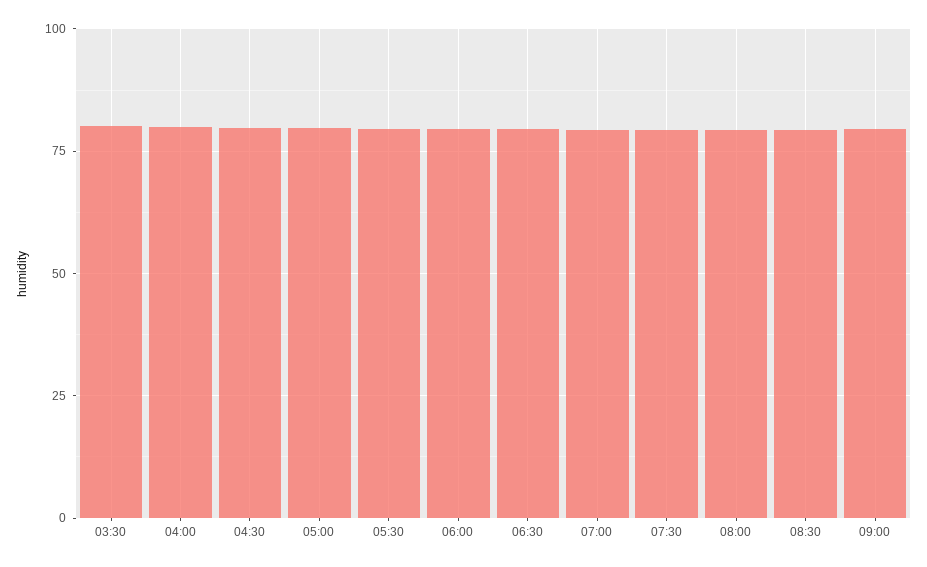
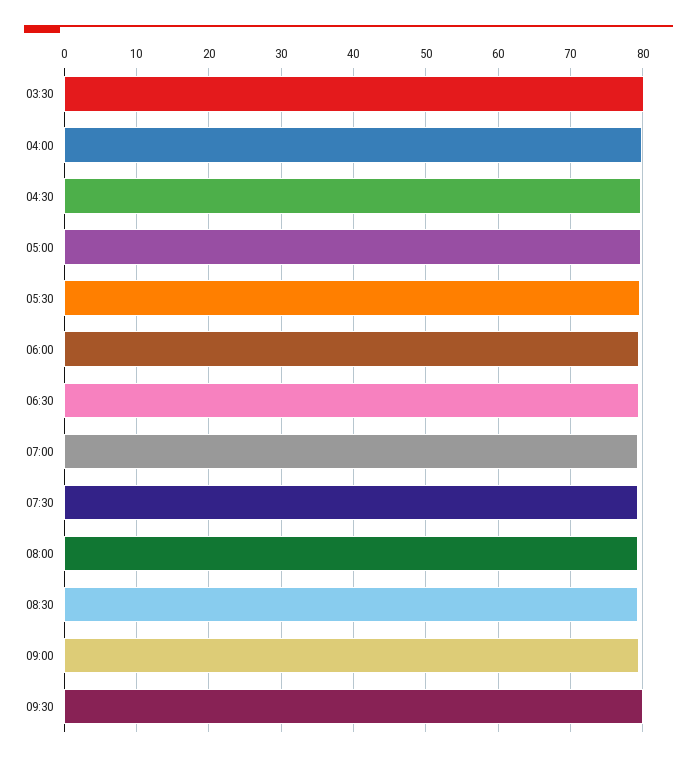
09:30: none -> 80

